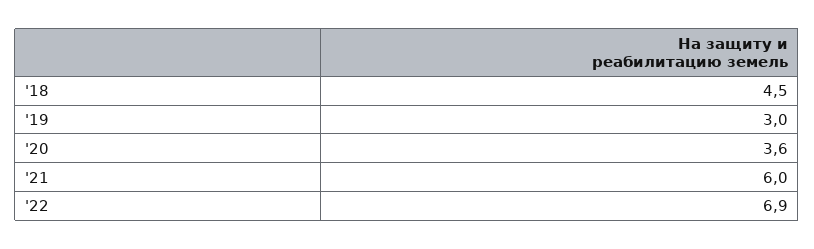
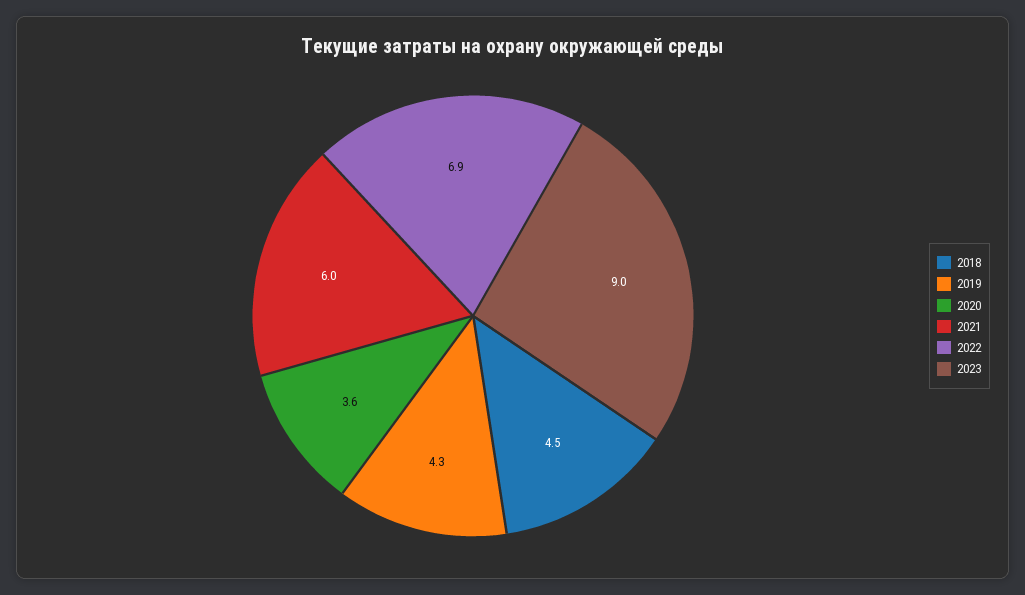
'19: 3 -> 4.3
2023: none -> 9

